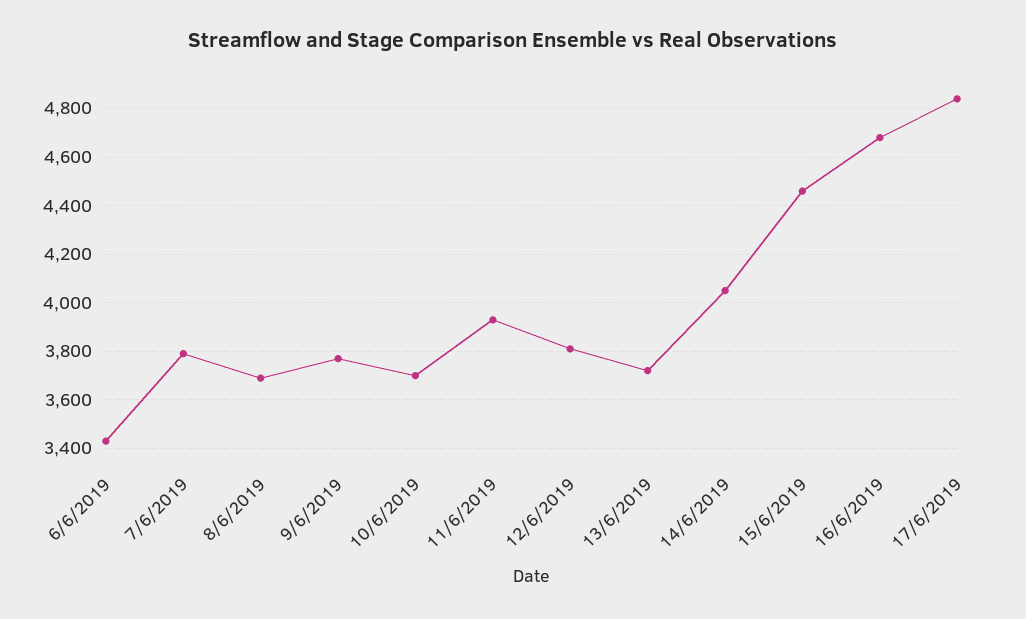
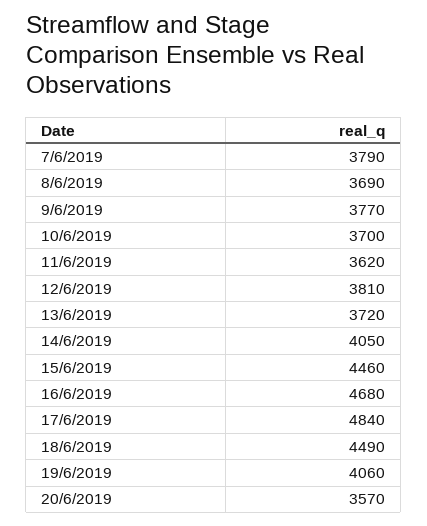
6/6/2019: 3425 -> none
11/6/2019: 3925 -> 3620
18/6/2019: none -> 4490
19/6/2019: none -> 4060
20/6/2019: none -> 3570

